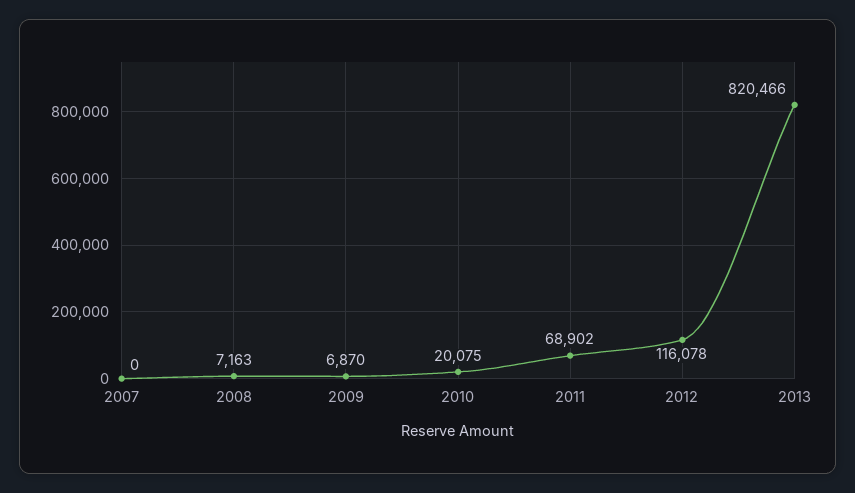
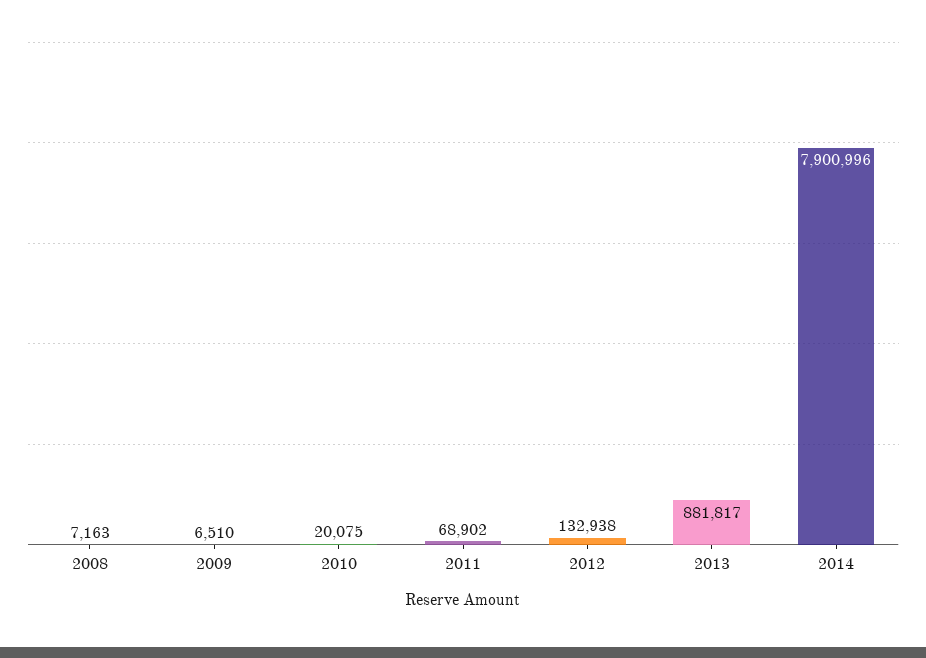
2007: 0 -> none
2009: 6870 -> 6510
2012: 116078 -> 132938
2013: 820466 -> 881817
2014: none -> 7900996

